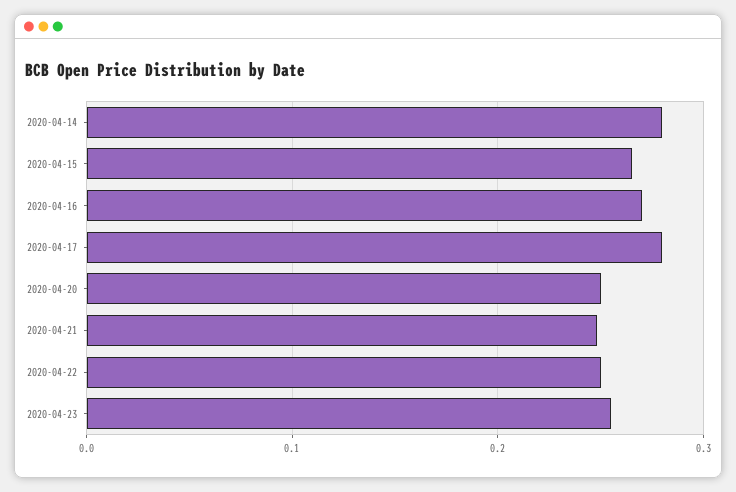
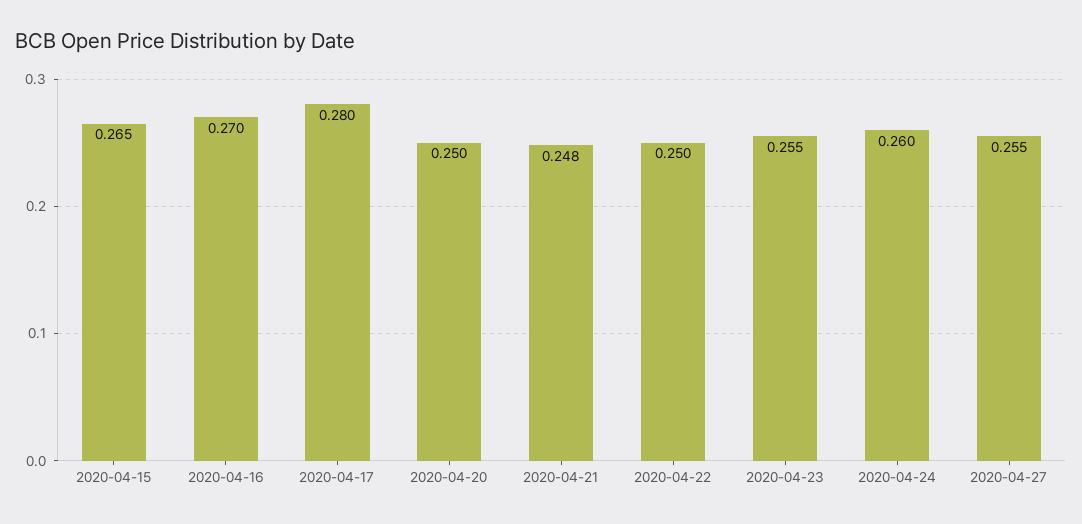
2020-04-14: 0.28 -> none
2020-04-24: none -> 0.26
2020-04-27: none -> 0.255

